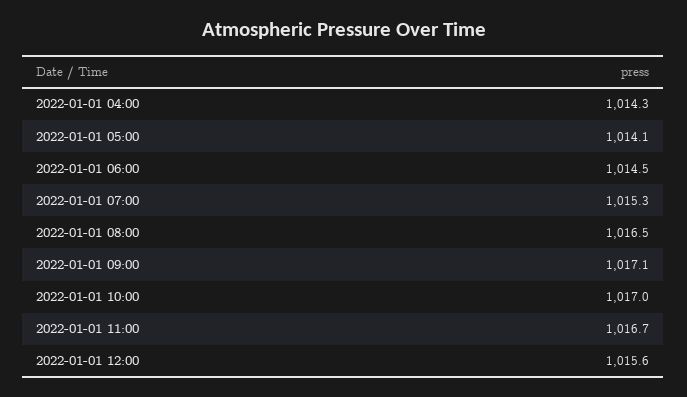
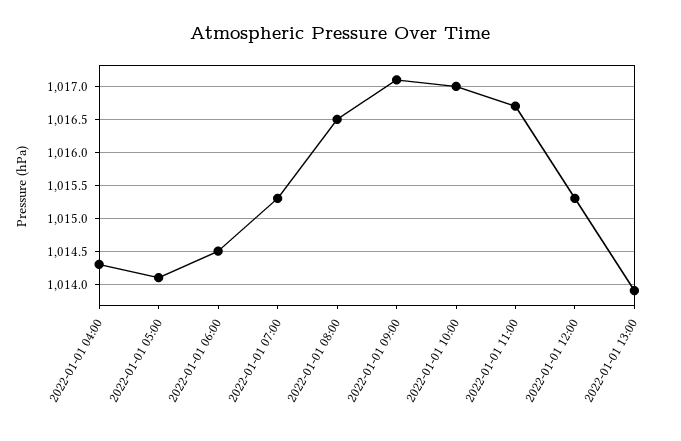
2022-01-01 12:00: 1015.6 -> 1015.3
2022-01-01 13:00: none -> 1013.9

